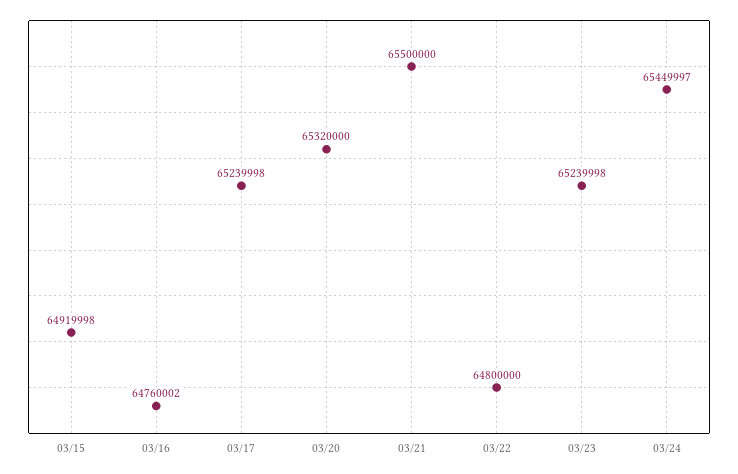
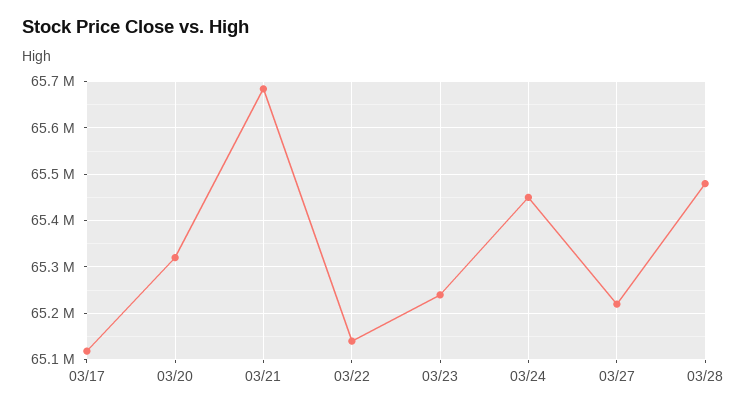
03/15: 64919998 -> none
03/16: 64760002 -> none
03/17: 65239998 -> 65120000
03/21: 65500000 -> 65680000
03/22: 64800000 -> 65140000
03/27: none -> 65220000
03/28: none -> 65480000

